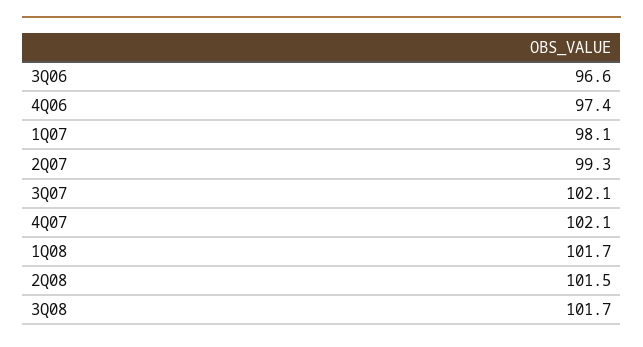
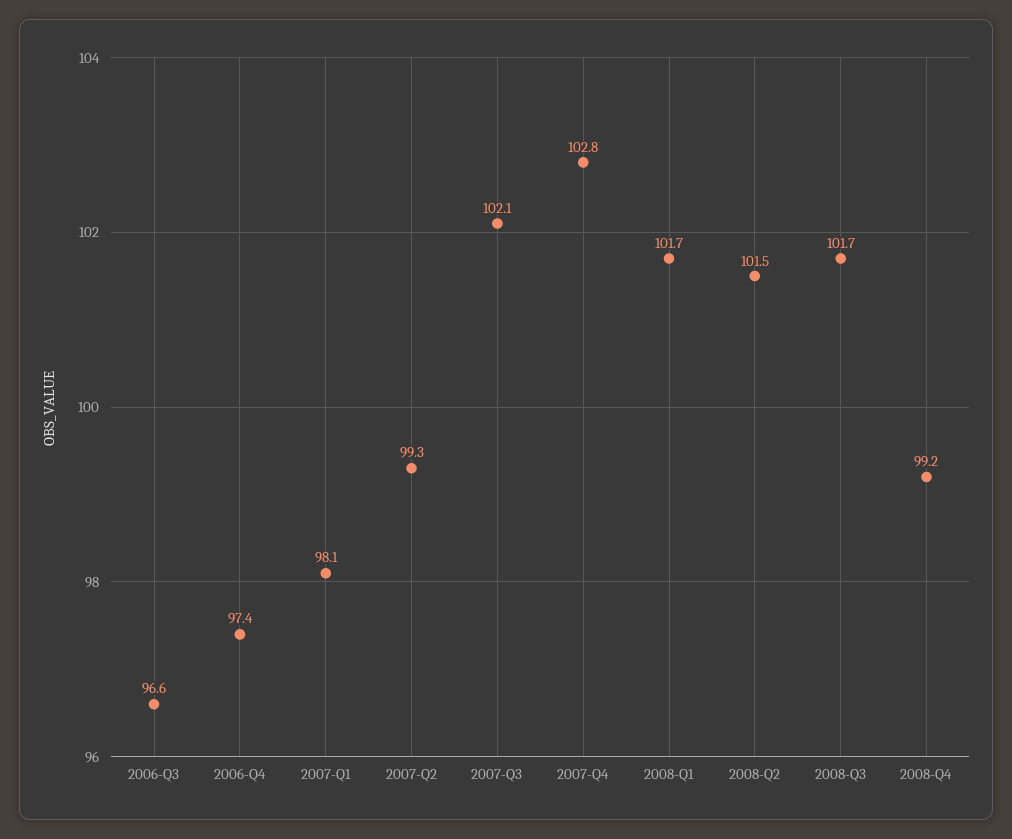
4Q07: 102.1 -> 102.8
2008-Q4: none -> 99.2

